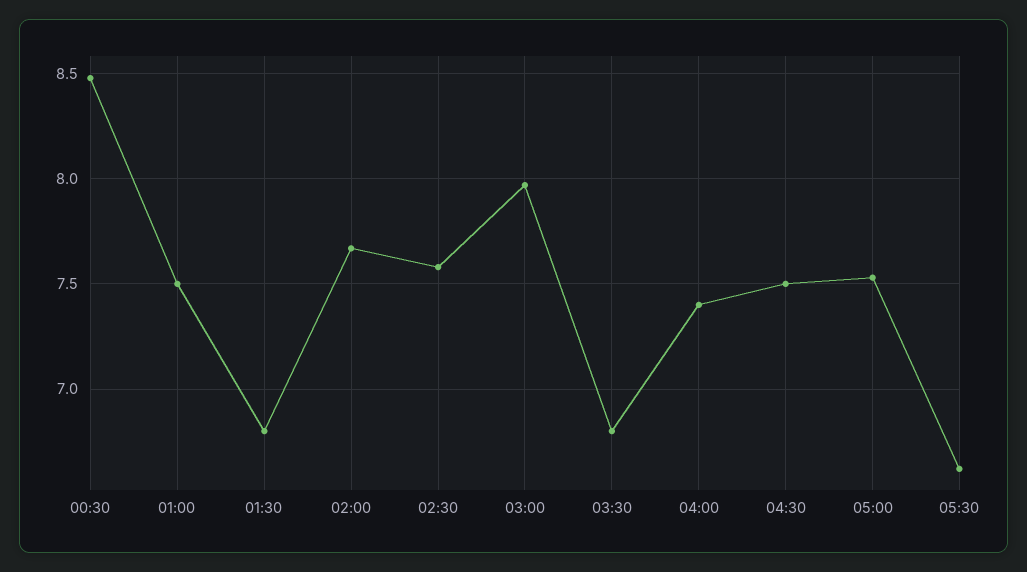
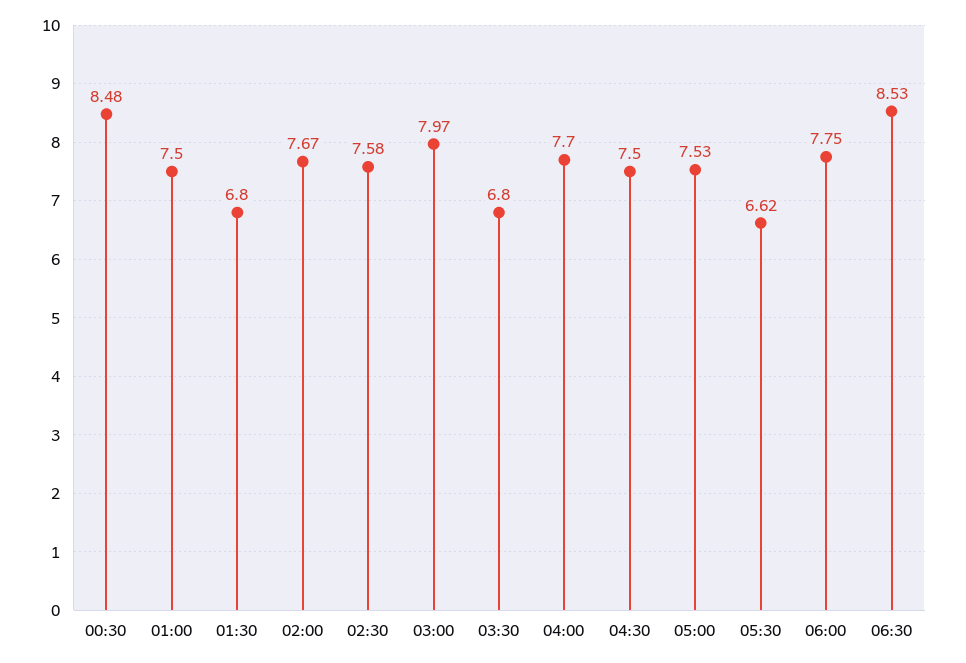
04:00: 7.4 -> 7.7
06:00: none -> 7.75
06:30: none -> 8.53

